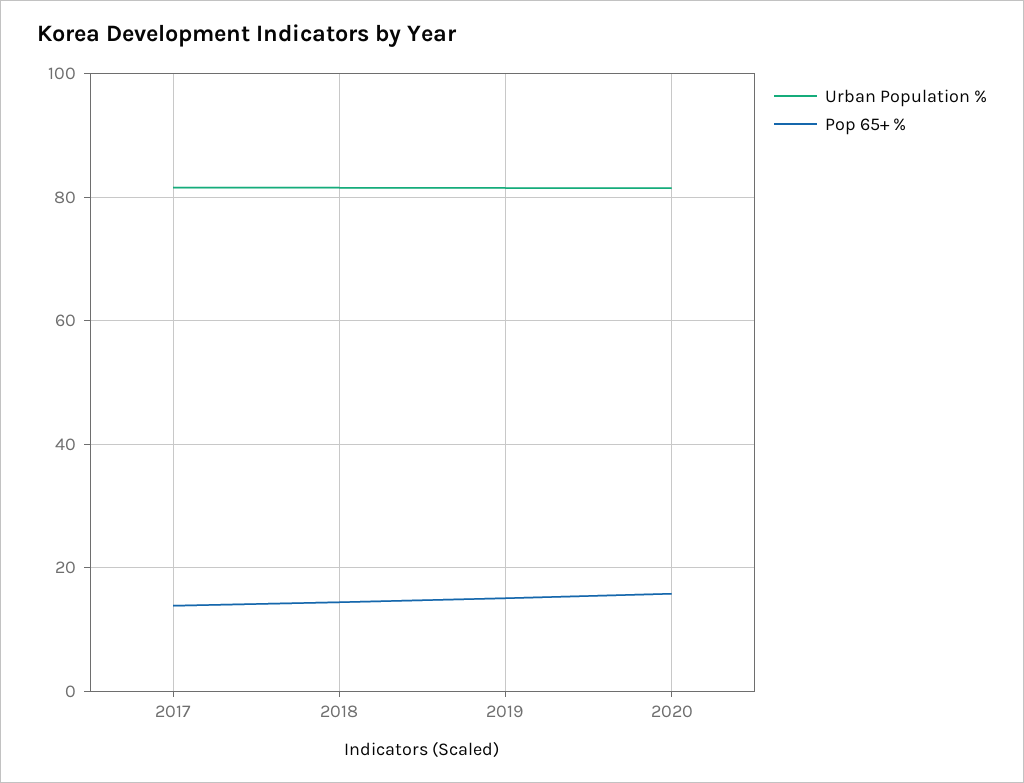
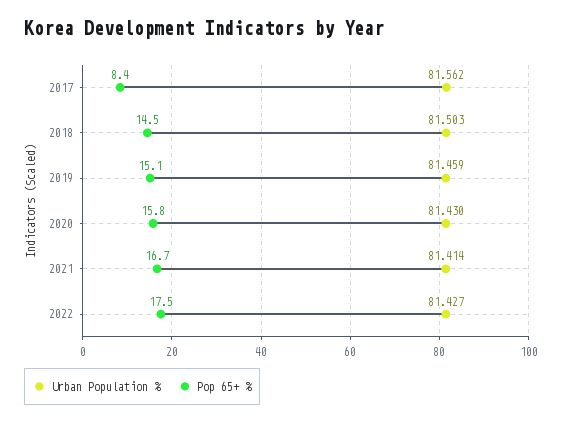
Pop 65+ %, 2017: 14 -> 8.4
Urban Population %, 2021: none -> 81.414
Pop 65+ %, 2021: none -> 16.7
Urban Population %, 2022: none -> 81.427
Pop 65+ %, 2022: none -> 17.5

